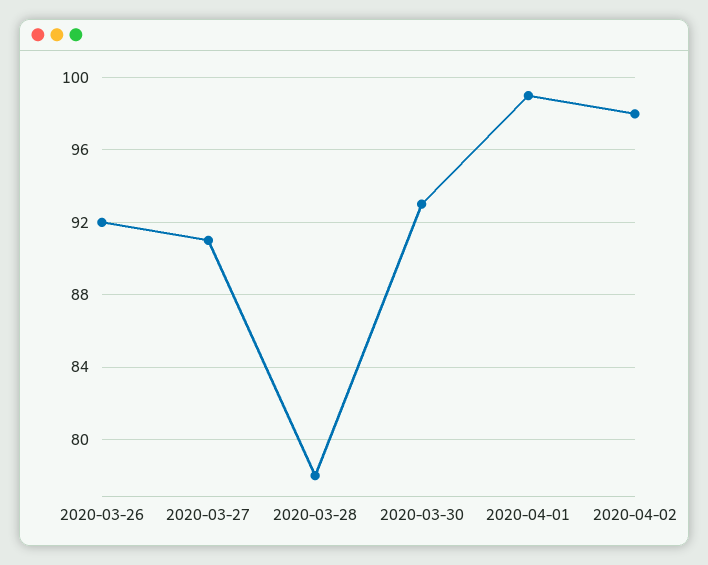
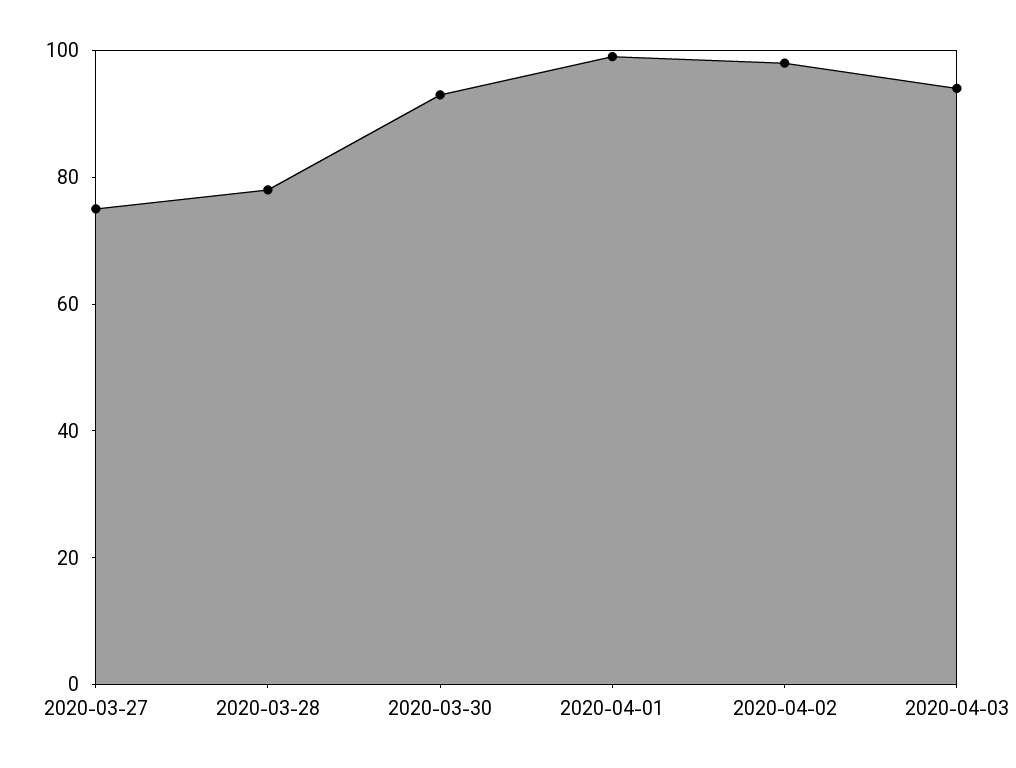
2020-03-26: 92 -> none
2020-03-27: 91 -> 75
2020-04-03: none -> 95

